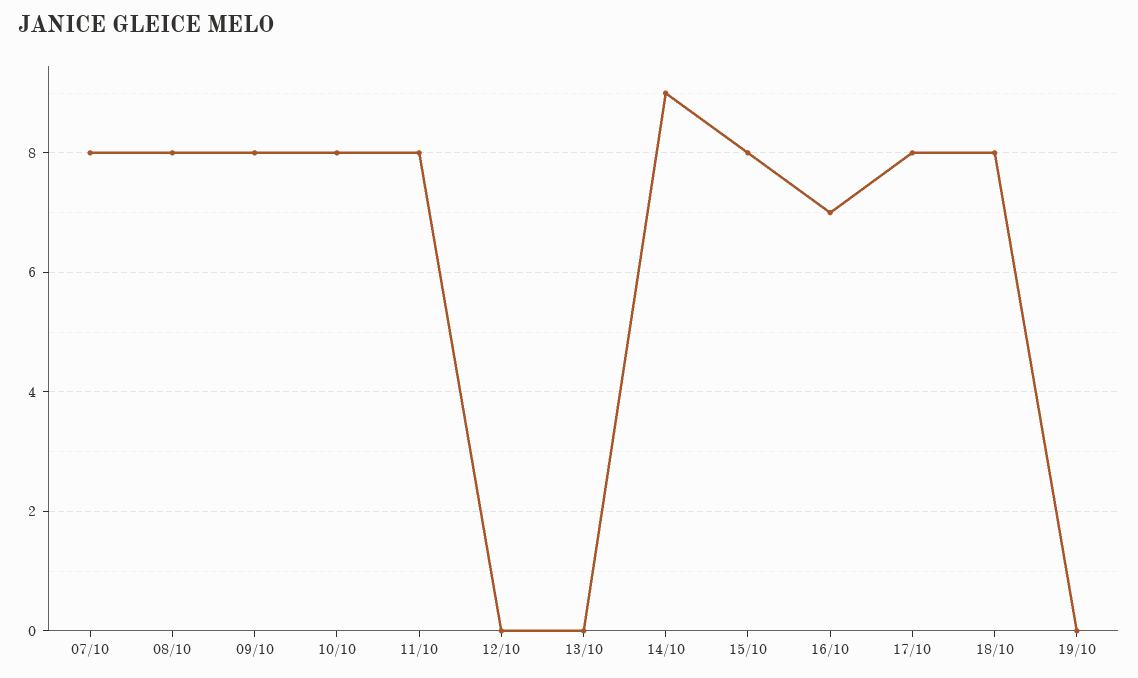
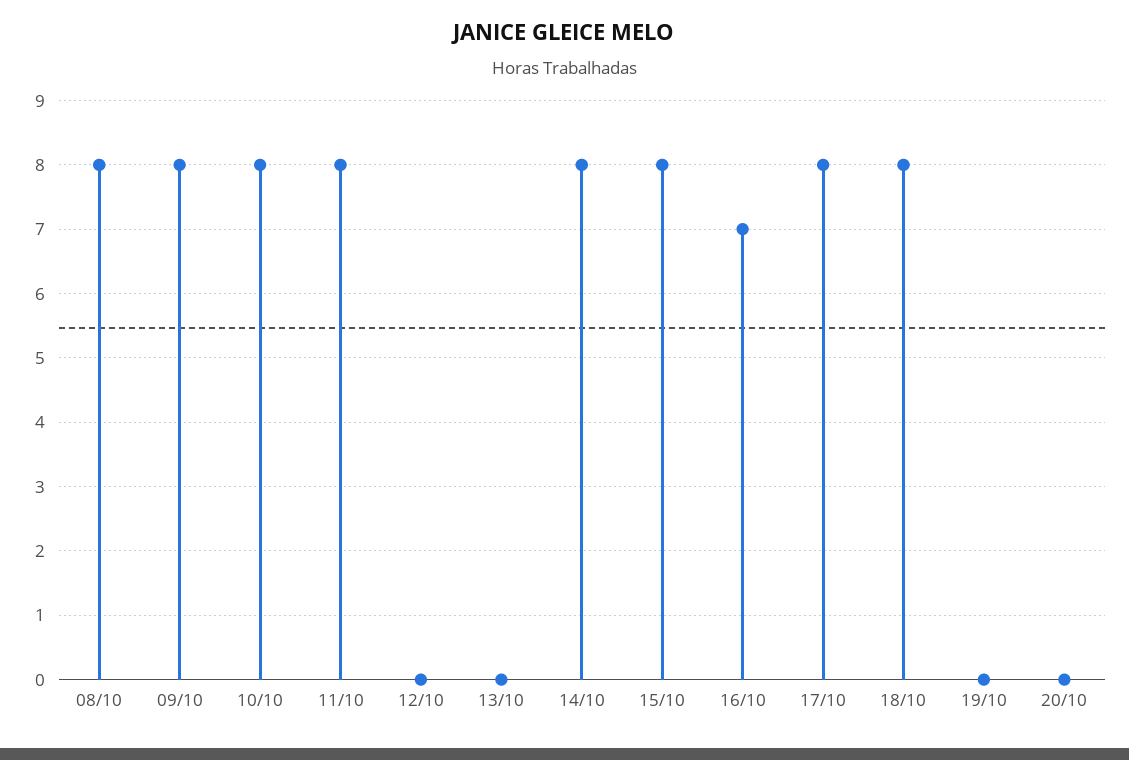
07/10: 8 -> none
14/10: 9 -> 8
20/10: none -> 0

